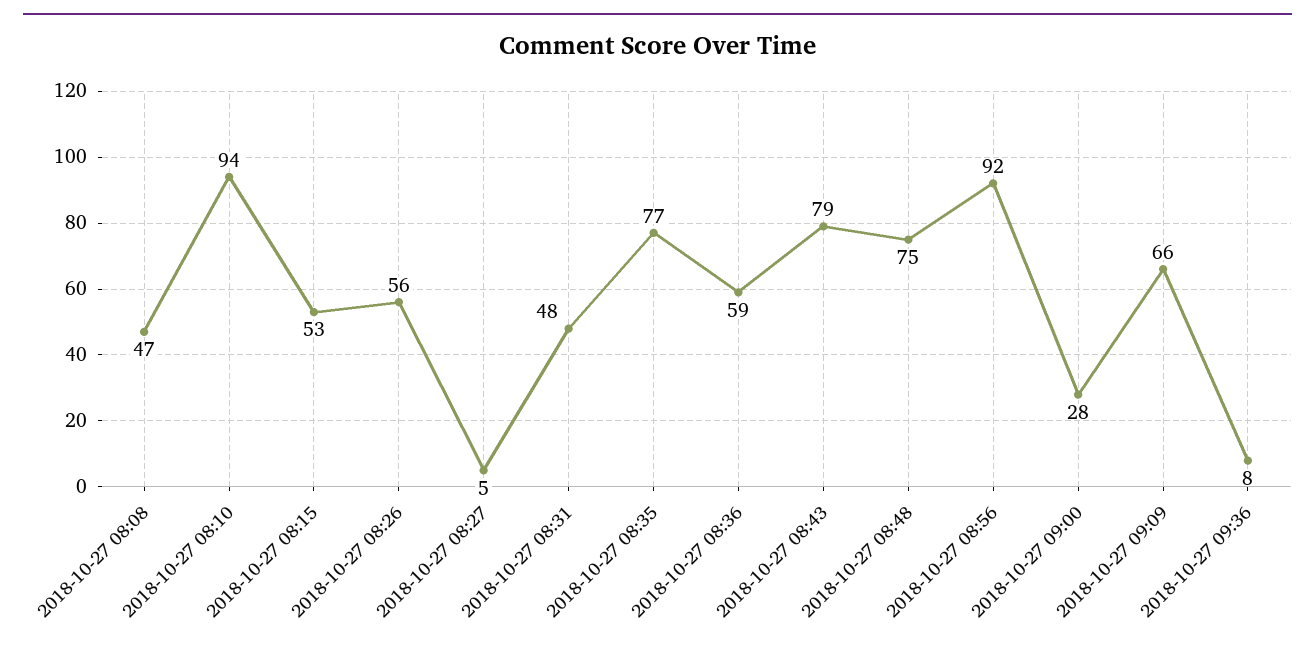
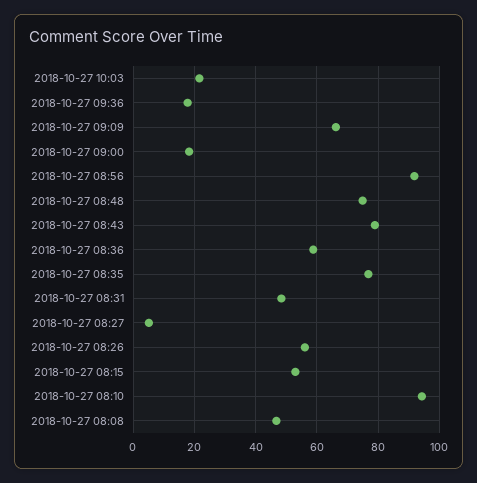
2018-10-27 09:00: 28 -> 18
2018-10-27 09:36: 8 -> 18
2018-10-27 10:03: none -> 22

